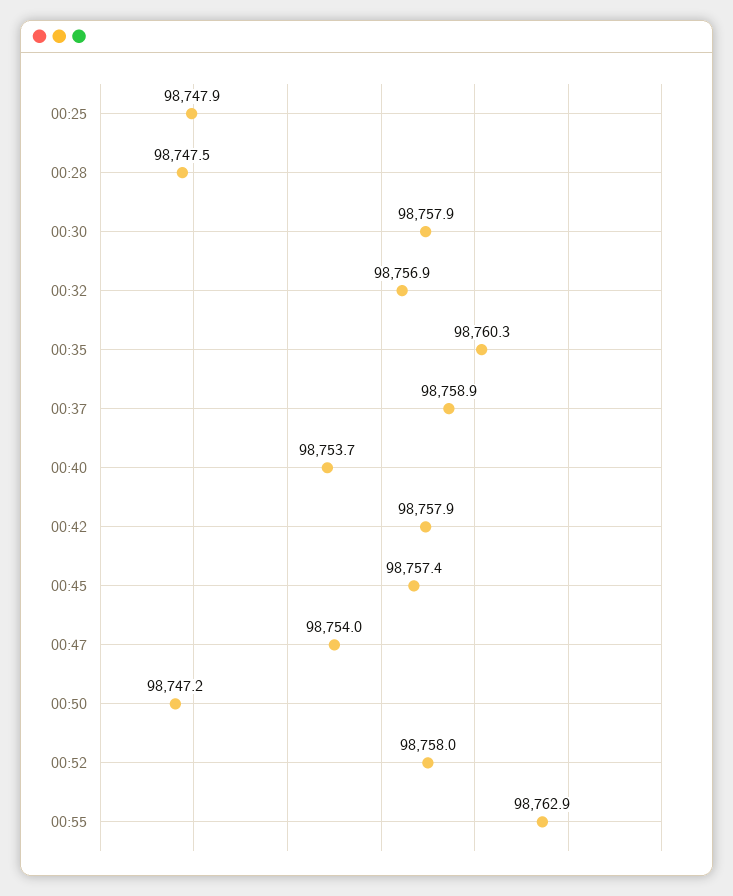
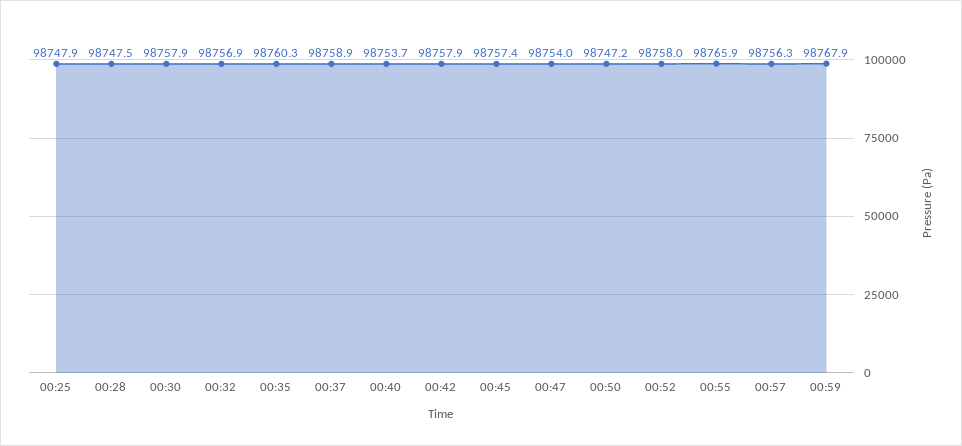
00:55: 98762.9 -> 98765.9
00:57: none -> 98756.3
00:59: none -> 98767.9

